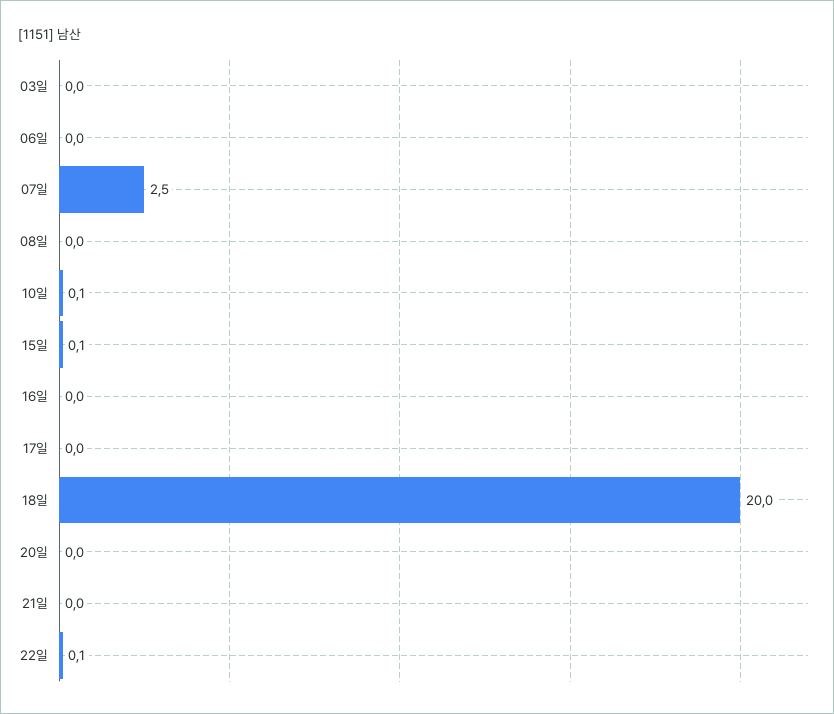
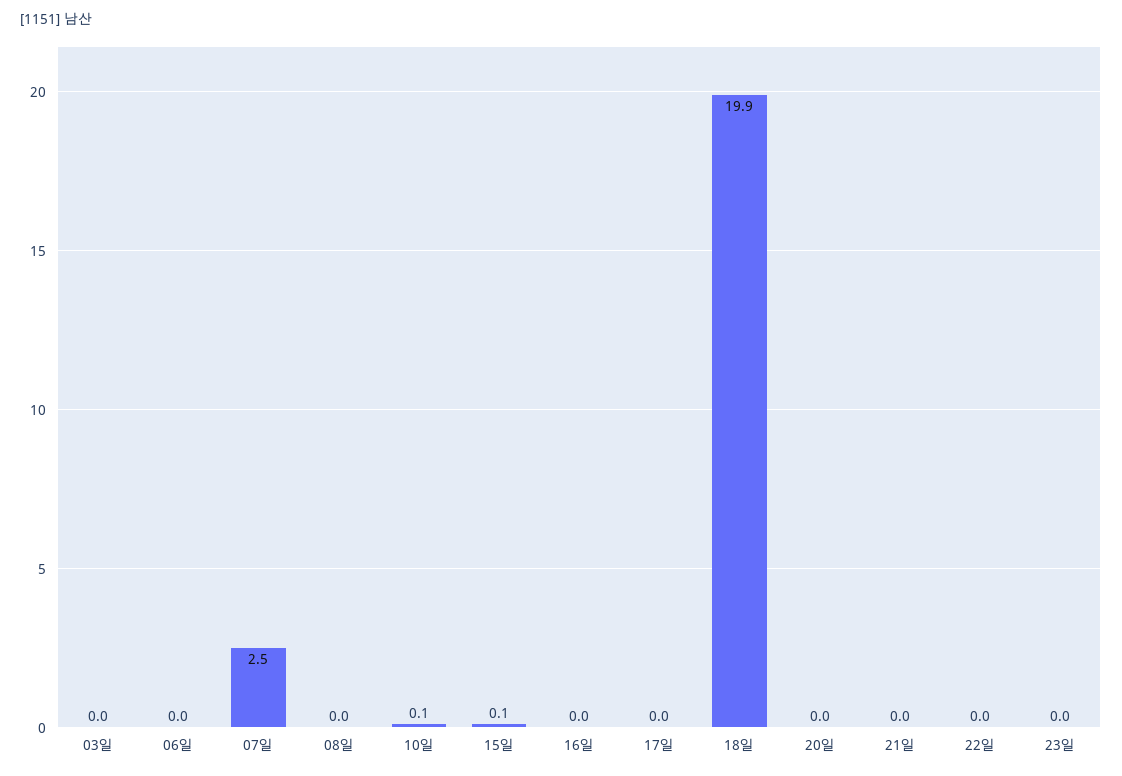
18일: 20 -> 19.9
22일: 0.1 -> 0
23일: none -> 0

